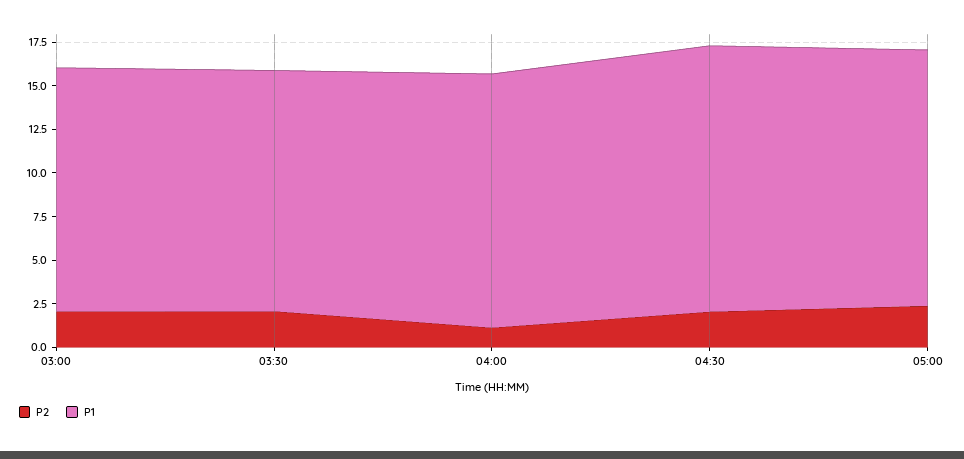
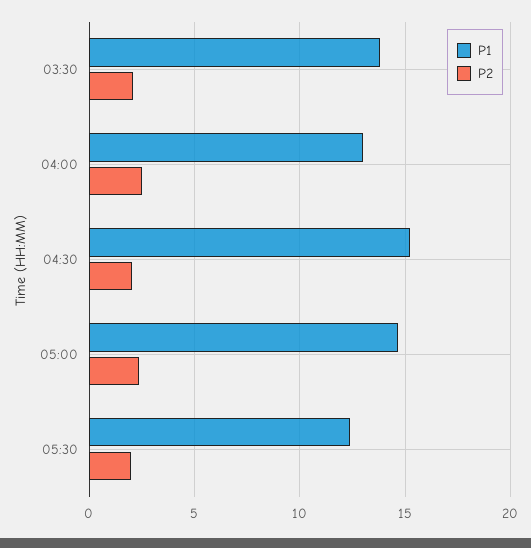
P2, 03:00: 2 -> none
P1, 03:00: 14 -> none
P2, 04:00: 1 -> 2.5
P1, 04:00: 14.5 -> 13
P1, 05:30: none -> 12.5
P2, 05:30: none -> 2

